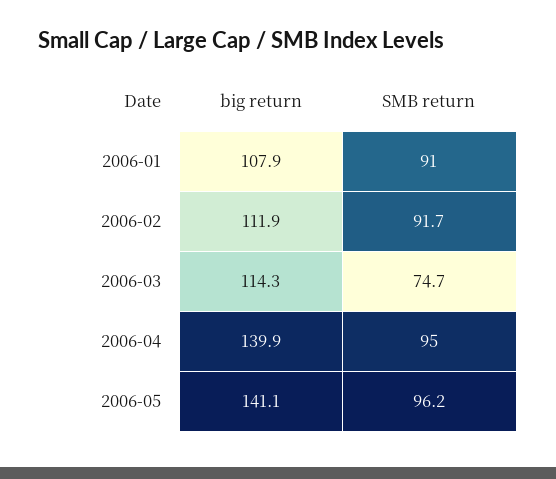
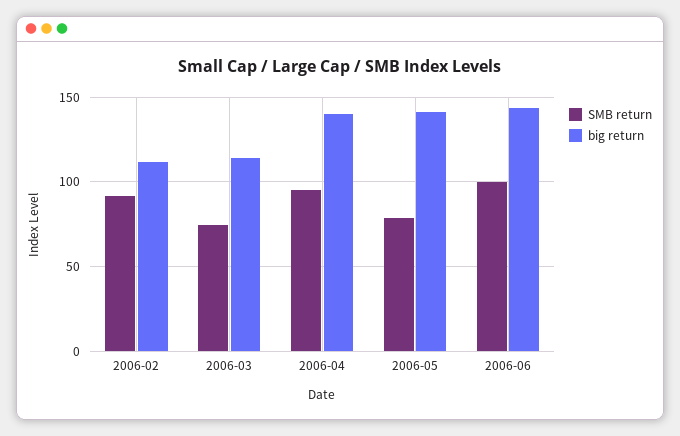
big return, 2006-01: 107.9 -> none
SMB return, 2006-01: 91 -> none
SMB return, 2006-05: 96.2 -> 80
SMB return, 2006-06: none -> 100
big return, 2006-06: none -> 145

